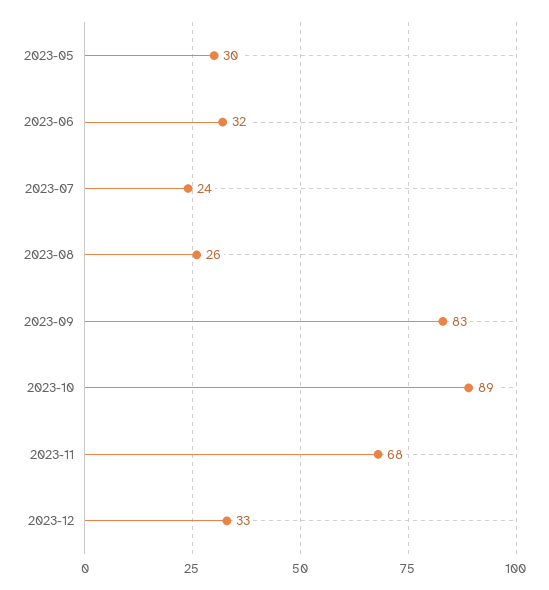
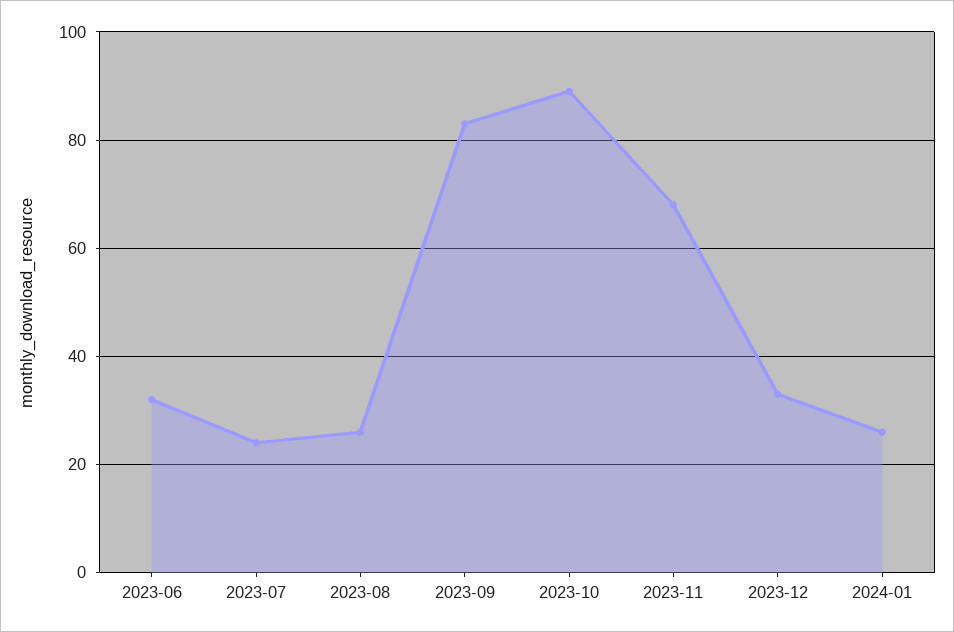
2023-05: 30 -> none
2024-01: none -> 25

